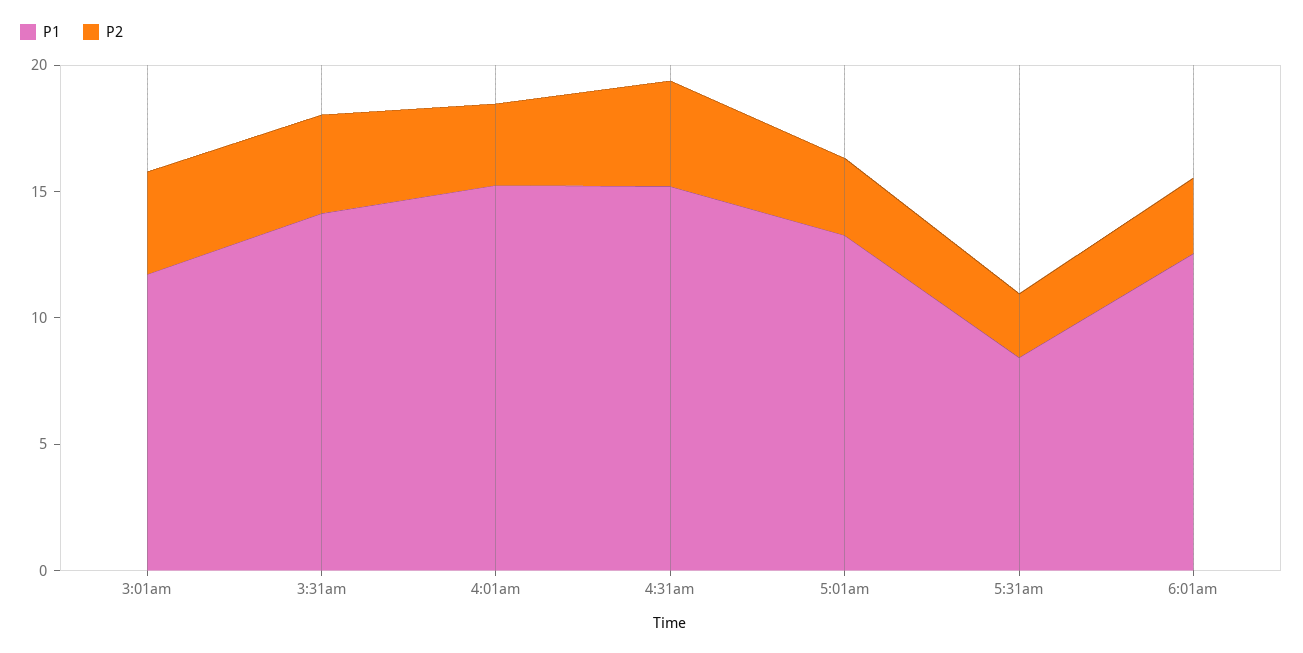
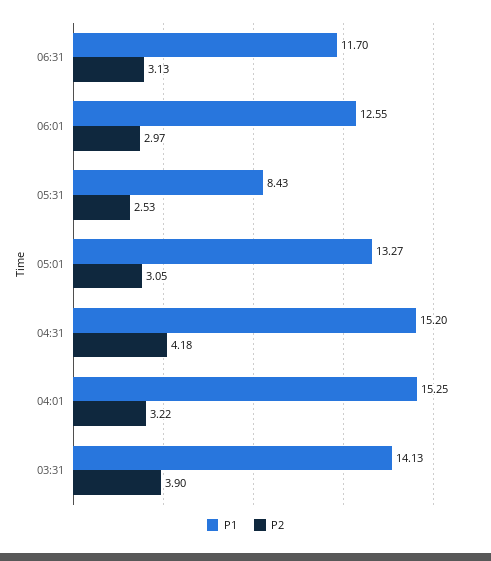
P1, 3:01am: 12 -> none
P2, 3:01am: 4 -> none
P1, 06:31: none -> 11.7
P2, 06:31: none -> 3.13

